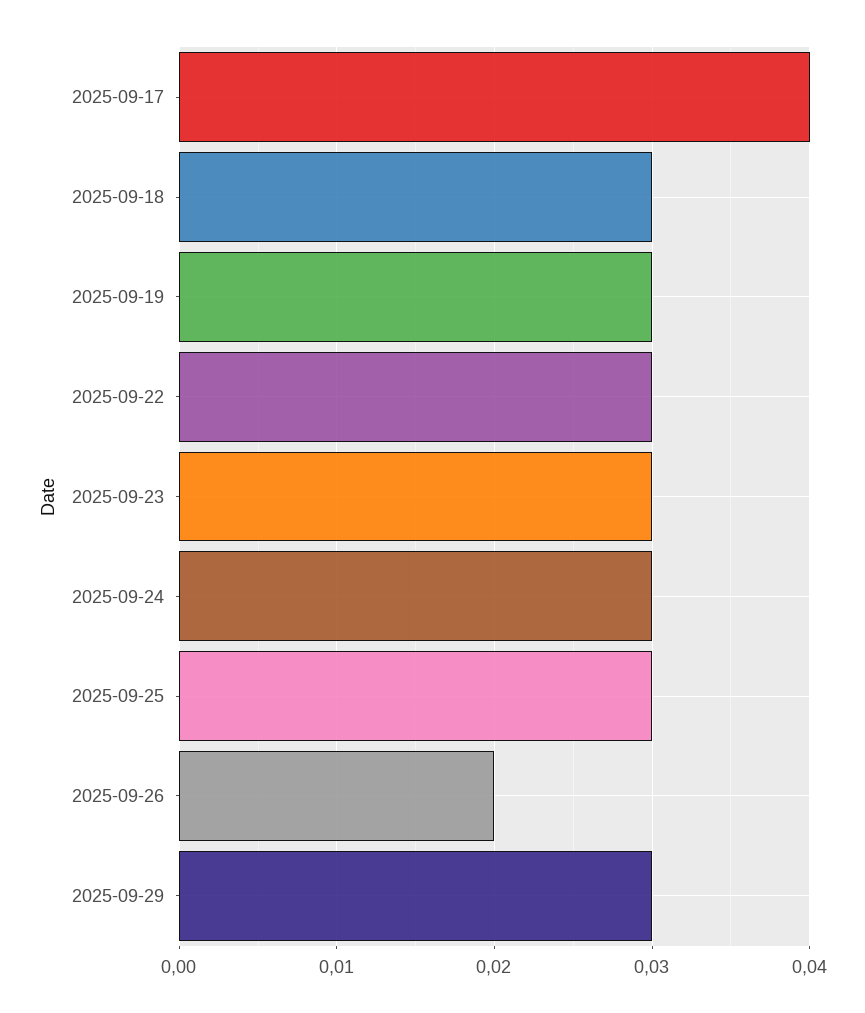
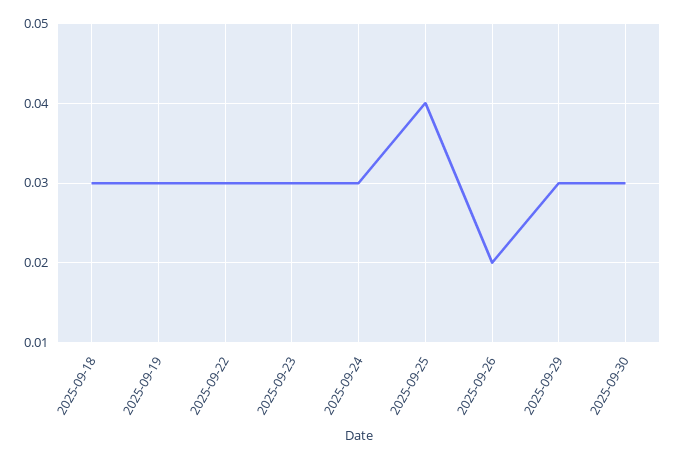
2025-09-17: 0.04 -> none
2025-09-25: 0.03 -> 0.04
2025-09-30: none -> 0.03

